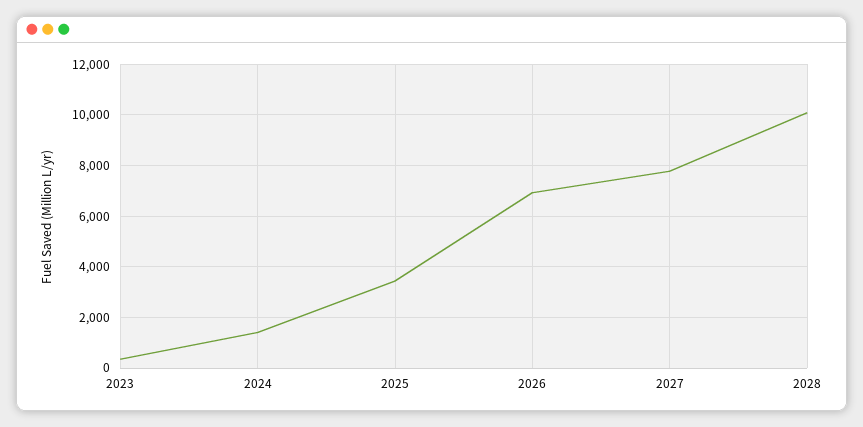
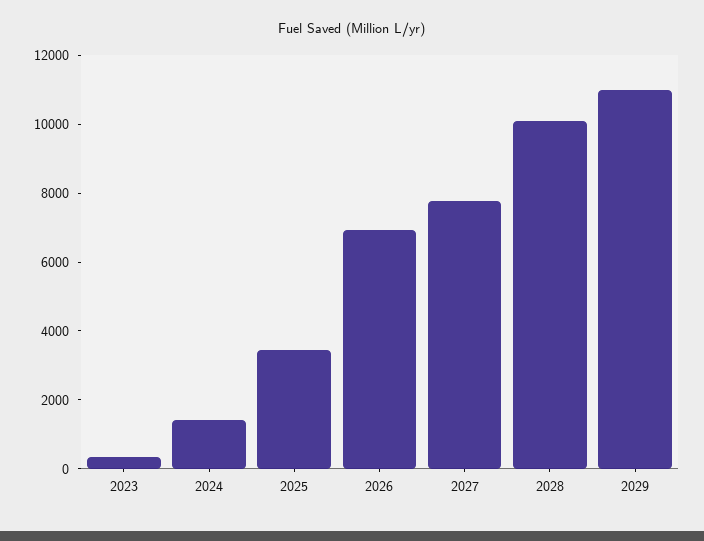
2029: none -> 11000

